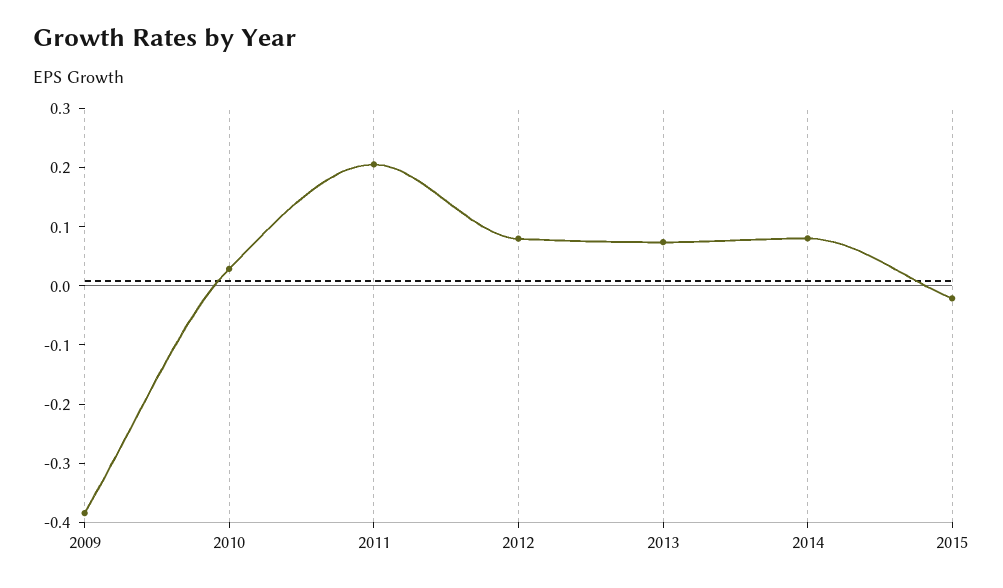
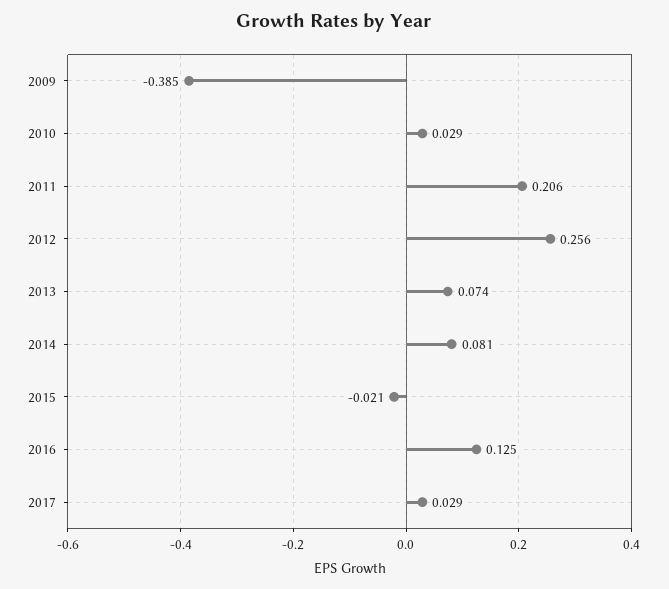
2012: 0.08 -> 0.256
2016: none -> 0.125
2017: none -> 0.029

